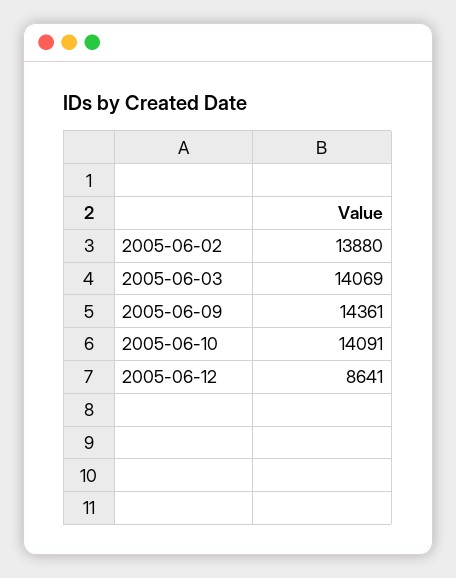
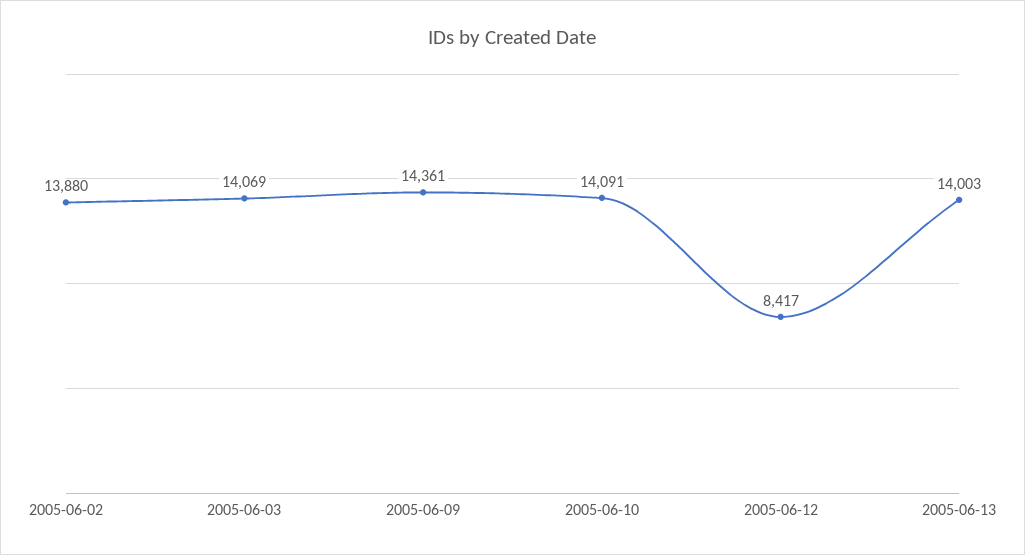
2005-06-12: 8641 -> 8417
2005-06-13: none -> 14003

